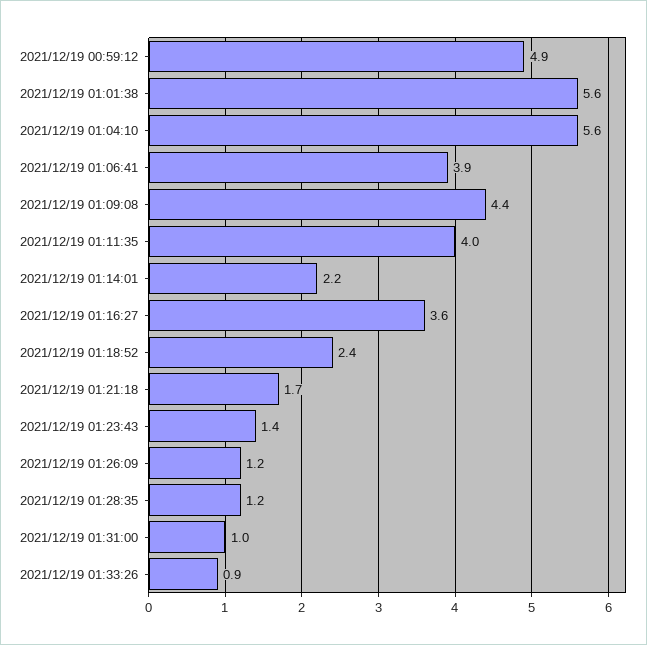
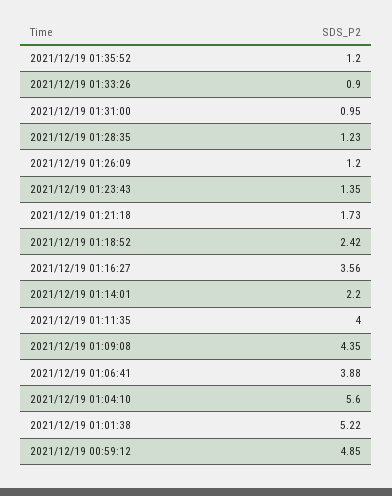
2021/12/19 01:01:38: 5.6 -> 5.22
2021/12/19 01:35:52: none -> 1.2

